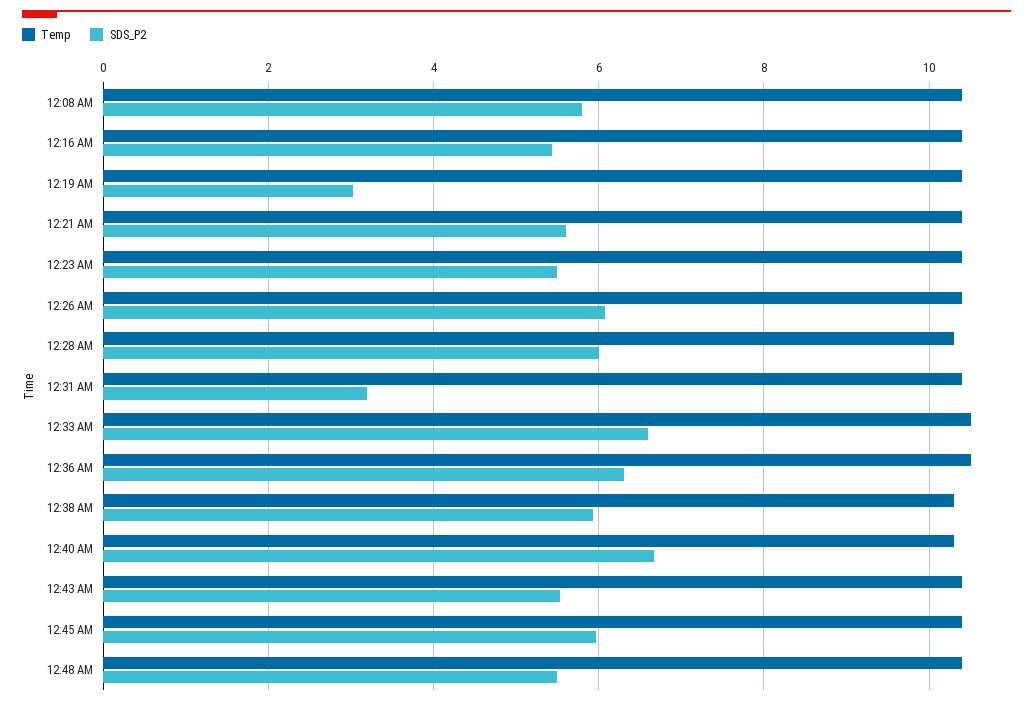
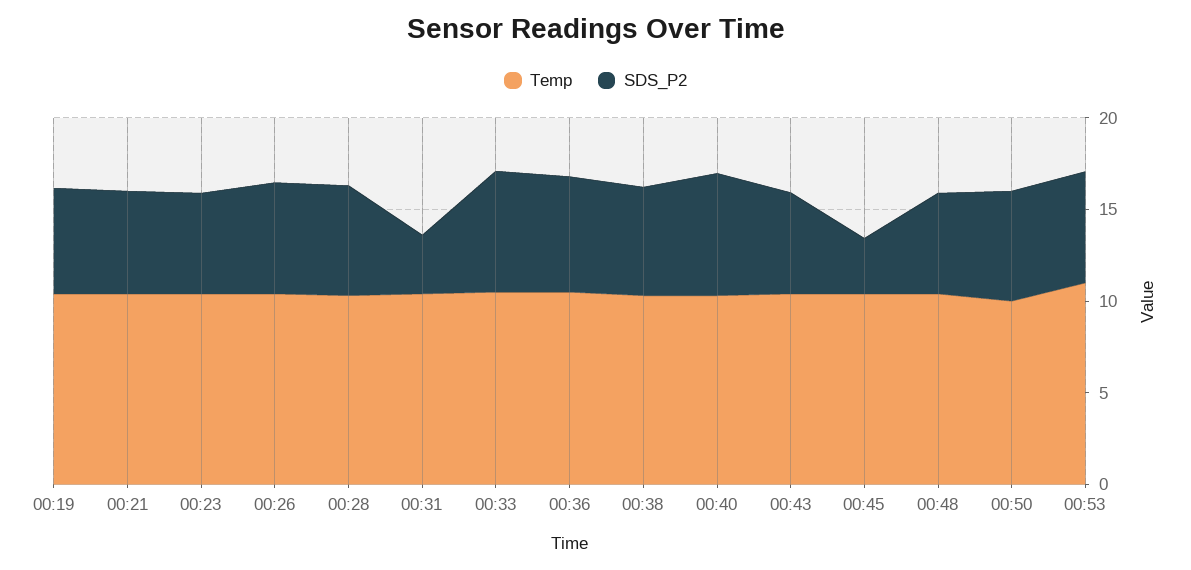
Temp, 12:08 AM: 10.4 -> none
SDS_P2, 12:08 AM: 5.8 -> none
Temp, 12:16 AM: 10.4 -> none
SDS_P2, 12:16 AM: 5.4 -> none
SDS_P2, 12:19 AM: 3 -> 6
SDS_P2, 12:45 AM: 6 -> 3
Temp, 00:50: none -> 10
SDS_P2, 00:50: none -> 6
Temp, 00:53: none -> 11
SDS_P2, 00:53: none -> 6

